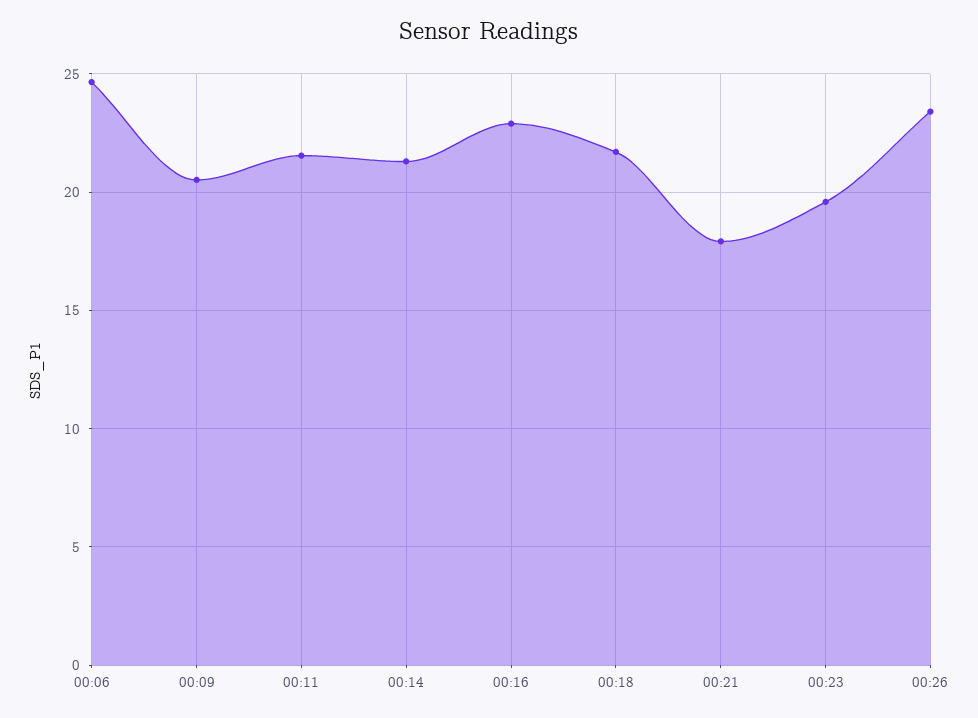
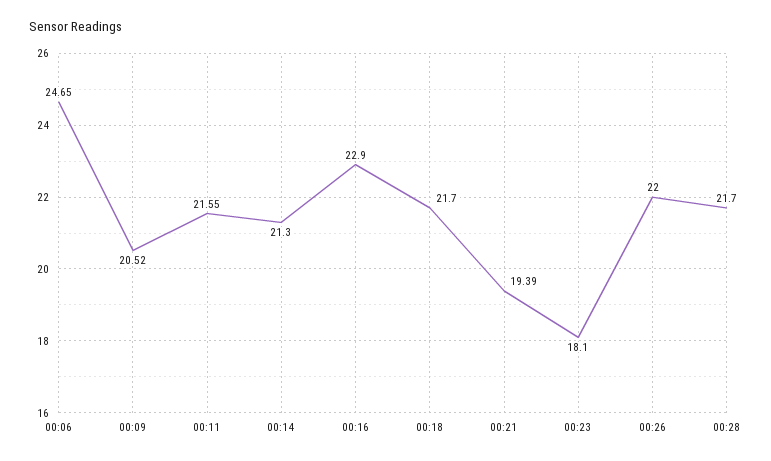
00:21: 18 -> 19.39
00:23: 19.5 -> 18.1
00:26: 23.5 -> 22
00:28: none -> 21.7

